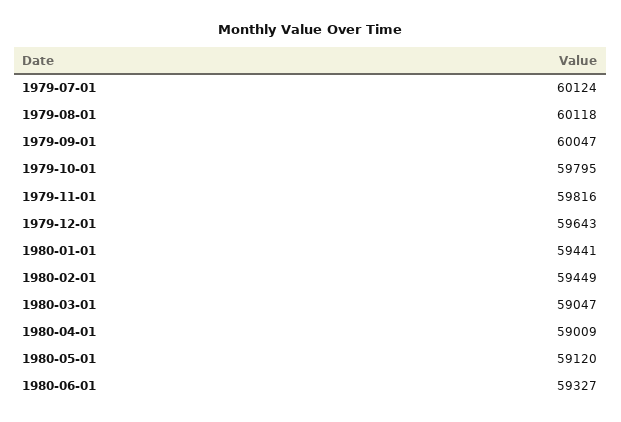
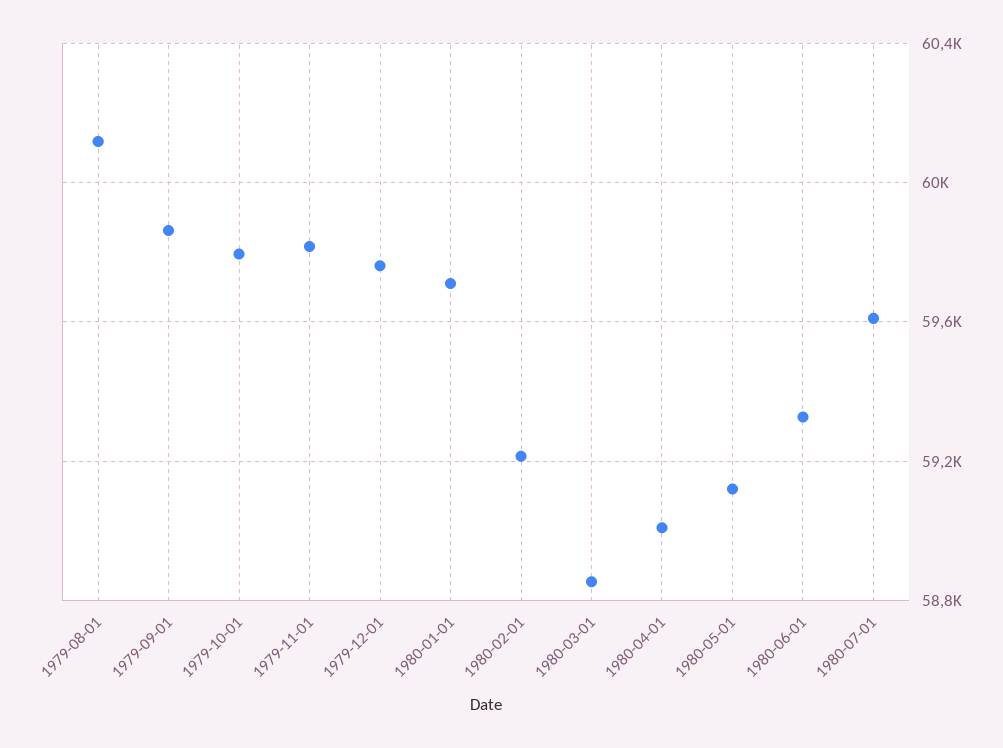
1979-07-01: 60124 -> none
1979-09-01: 60047 -> 59850
1979-12-01: 59643 -> 59750
1980-01-01: 59441 -> 59700
1980-02-01: 59449 -> 59200
1980-03-01: 59047 -> 58850
1980-07-01: none -> 59600

